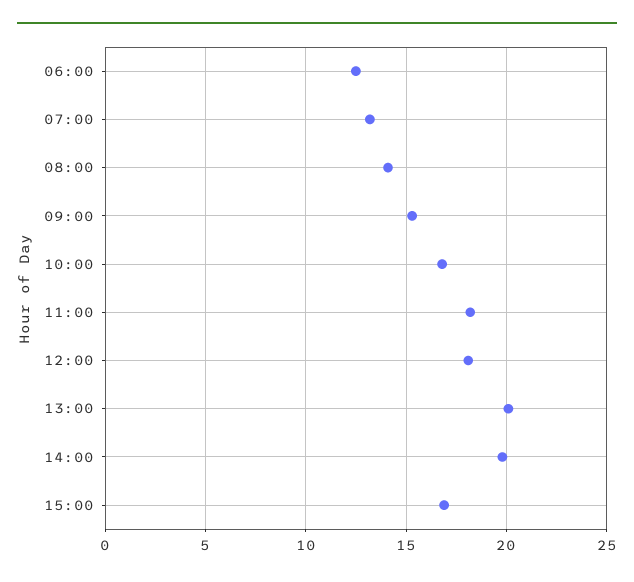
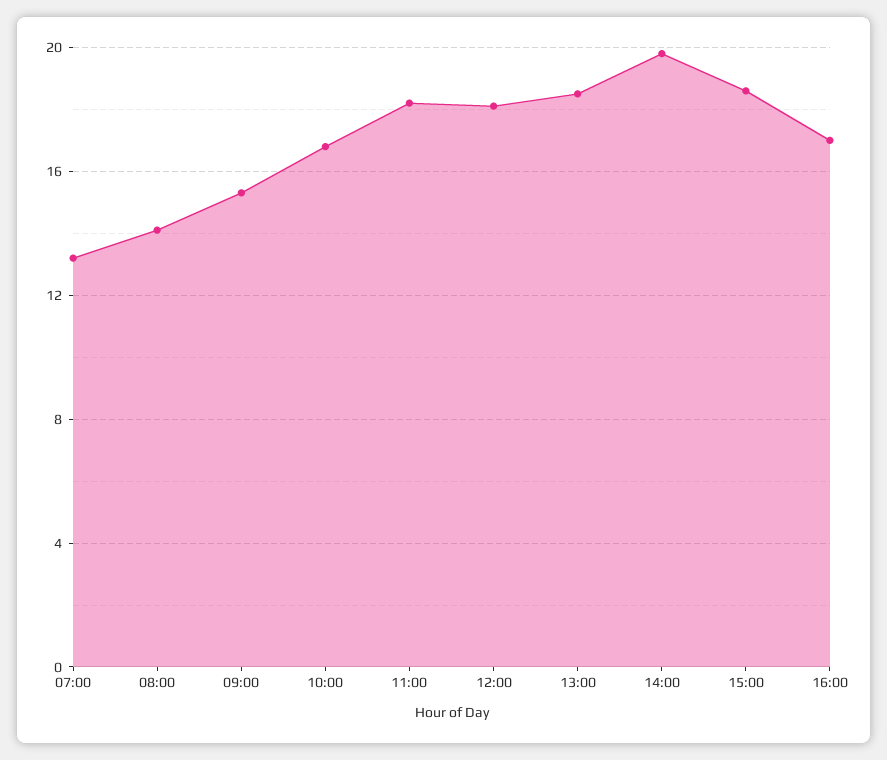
06:00: 12.5 -> none
13:00: 20 -> 18.5
15:00: 17 -> 18.5
16:00: none -> 17

